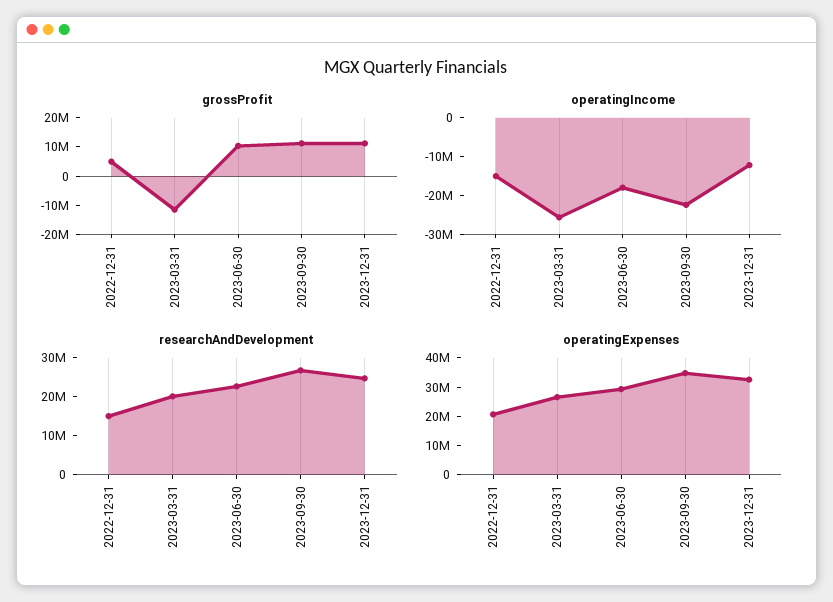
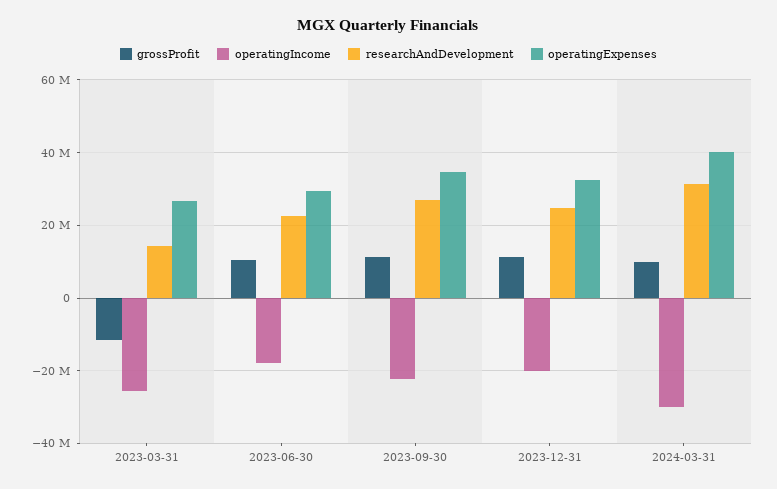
grossProfit, 2022-12-31: 5000000 -> none
operatingIncome, 2022-12-31: -15000000 -> none
operatingIncome, 2023-12-31: -12500000 -> -20000000
researchAndDevelopment, 2022-12-31: 15000000 -> none
researchAndDevelopment, 2023-03-31: 20000000 -> 14000000
operatingExpenses, 2022-12-31: 20000000 -> none
grossProfit, 2024-03-31: none -> 10000000
operatingIncome, 2024-03-31: none -> -30000000
researchAndDevelopment, 2024-03-31: none -> 32000000
operatingExpenses, 2024-03-31: none -> 40000000

